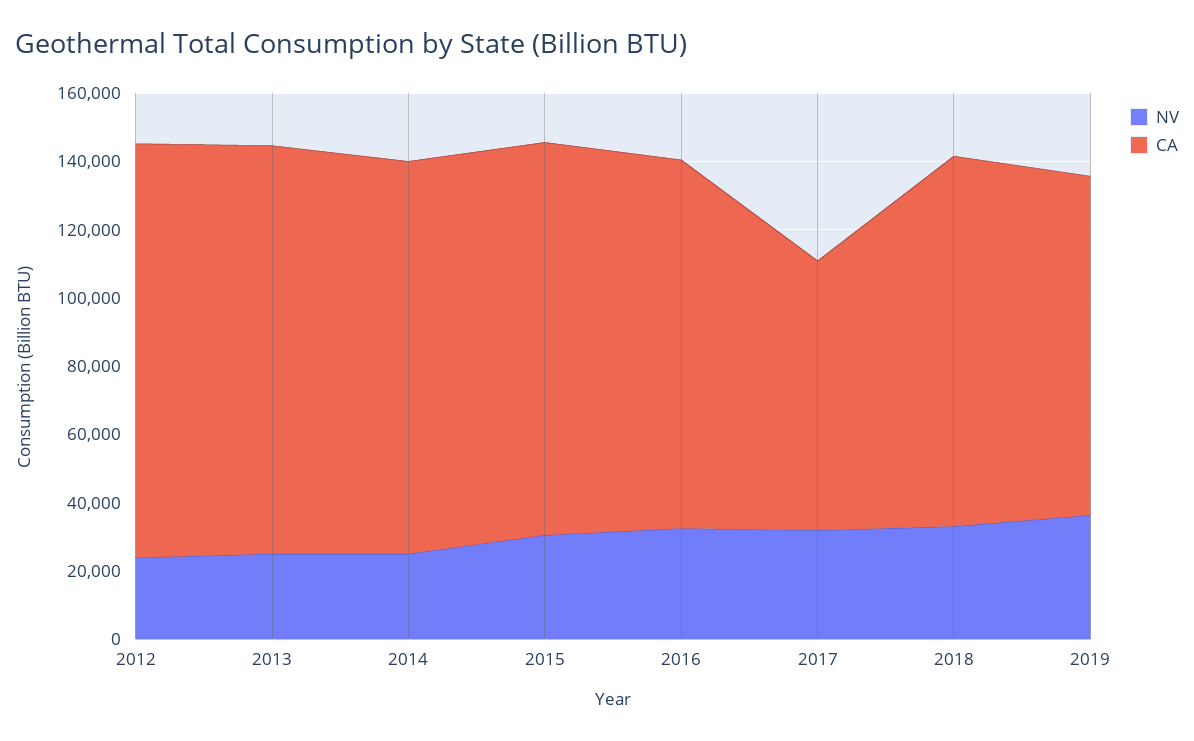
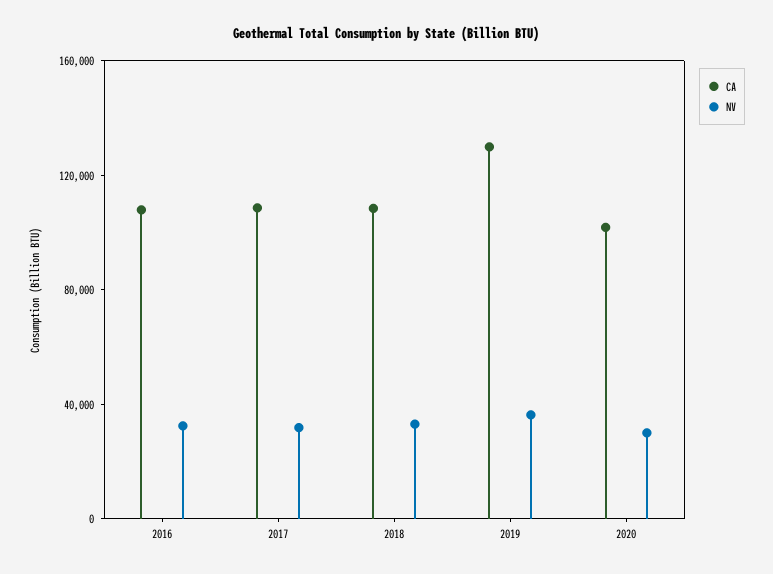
NV, 2012: 25000 -> none
CA, 2012: 120000 -> none
NV, 2013: 25000 -> none
CA, 2013: 120000 -> none
NV, 2014: 25000 -> none
CA, 2014: 115000 -> none
NV, 2015: 30000 -> none
CA, 2015: 115000 -> none
CA, 2017: 80000 -> 110000
CA, 2019: 100000 -> 130000
CA, 2020: none -> 100000
NV, 2020: none -> 30000

